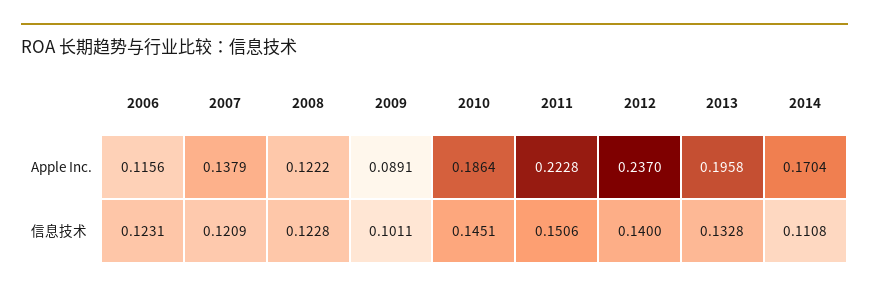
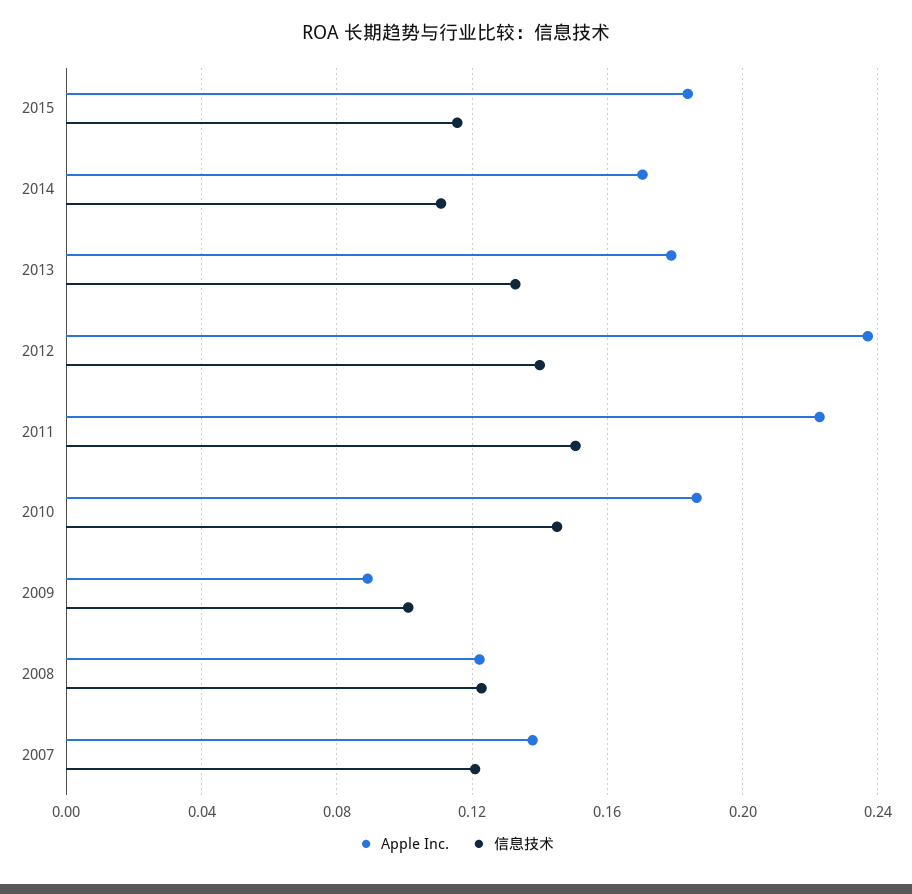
Apple Inc., 2006: 0.1156 -> none
Apple Inc., 2013: 0.1958 -> 0.18
信息技术, 2006: 0.1231 -> none
Apple Inc., 2015: none -> 0.185
信息技术, 2015: none -> 0.115

